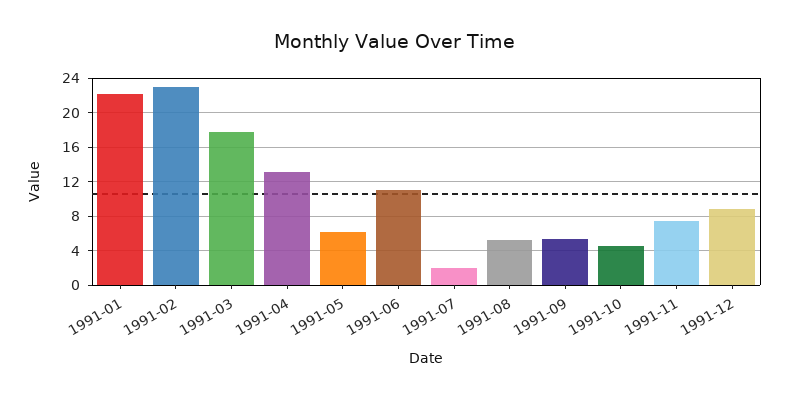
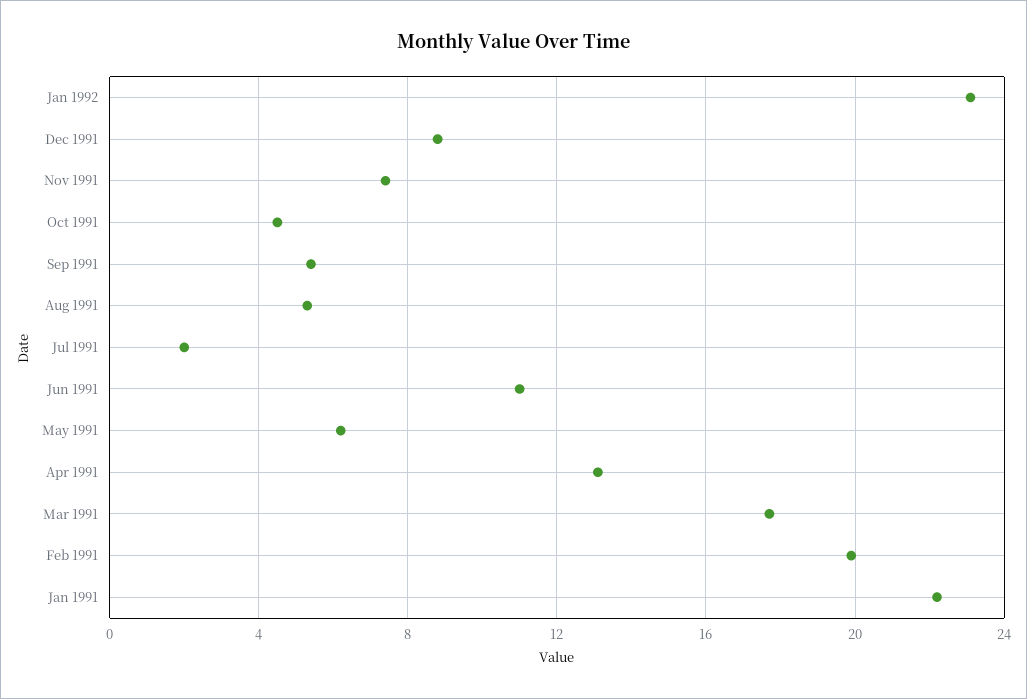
1991-02: 23 -> 20
Jan 1992: none -> 23

